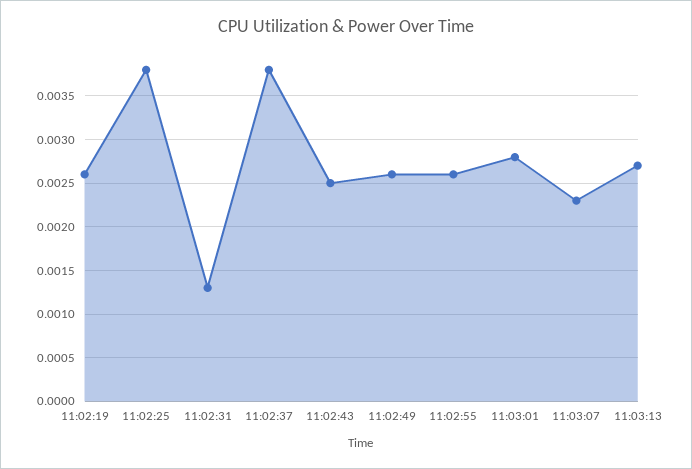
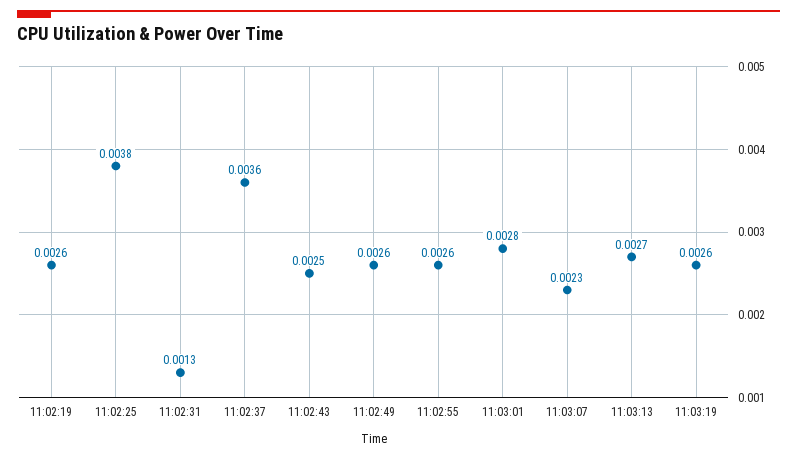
11:02:37: 0.0038 -> 0.0036
11:03:19: none -> 0.0026

